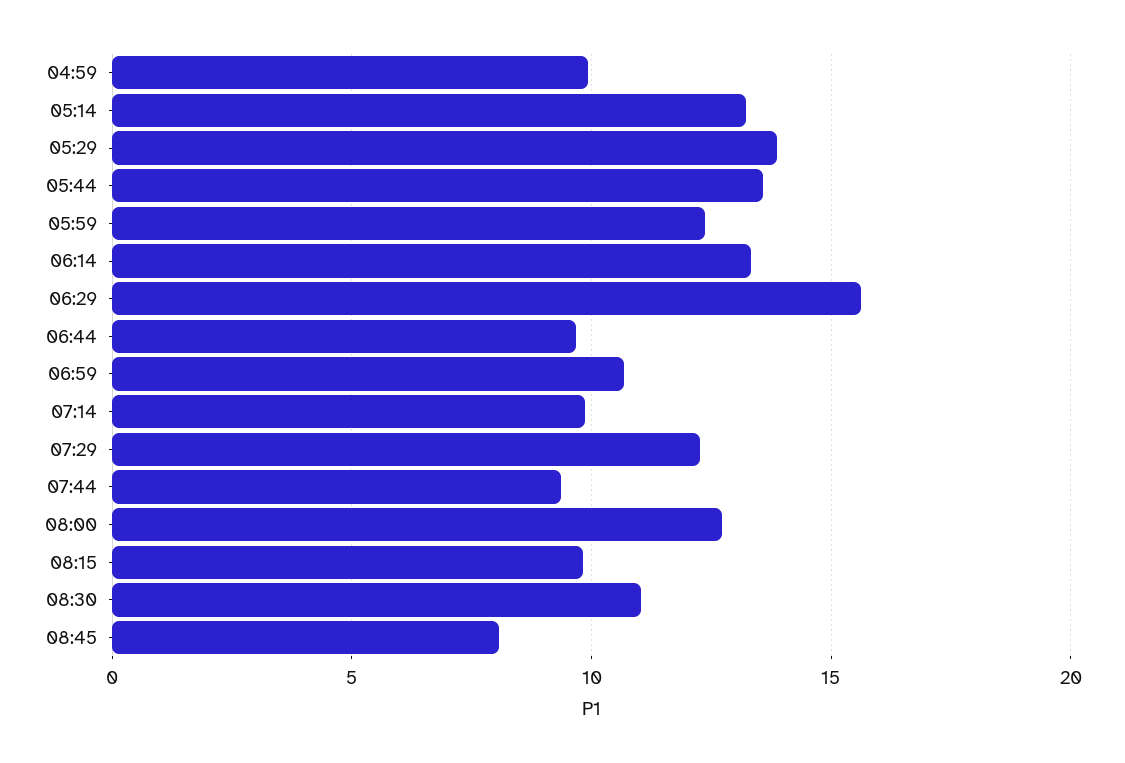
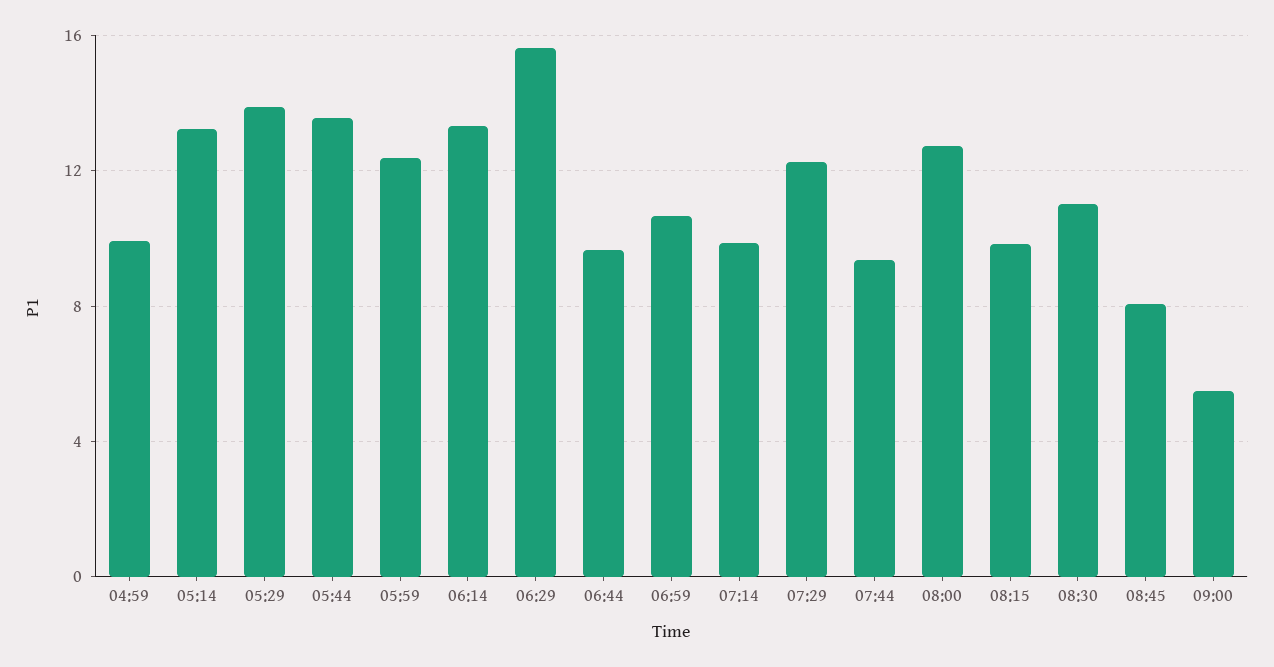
09:00: none -> 5.5

